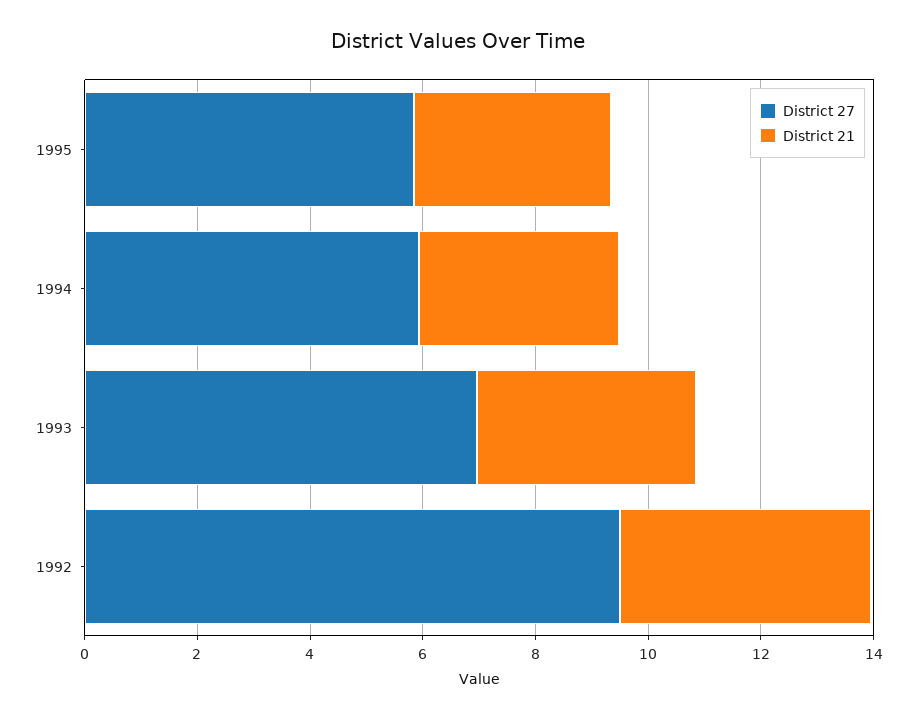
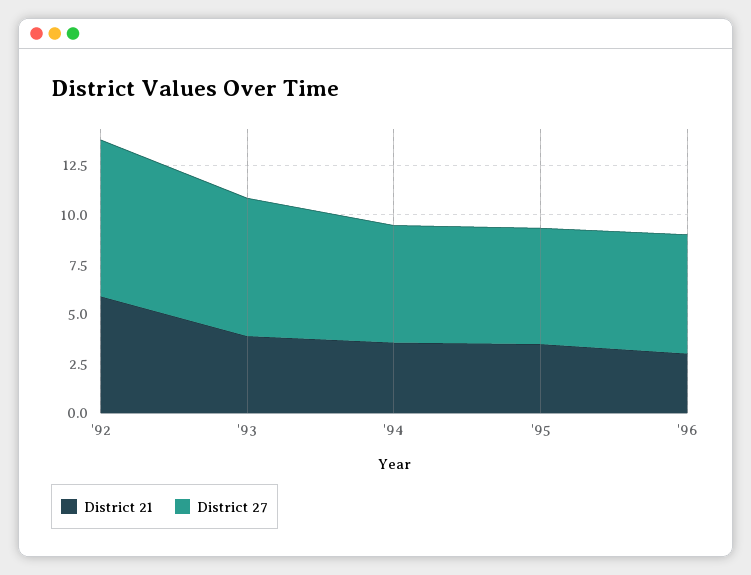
District 27, 1992: 9.5 -> 8
District 21, 1992: 4.5 -> 6
District 21, '96: none -> 3
District 27, '96: none -> 6

